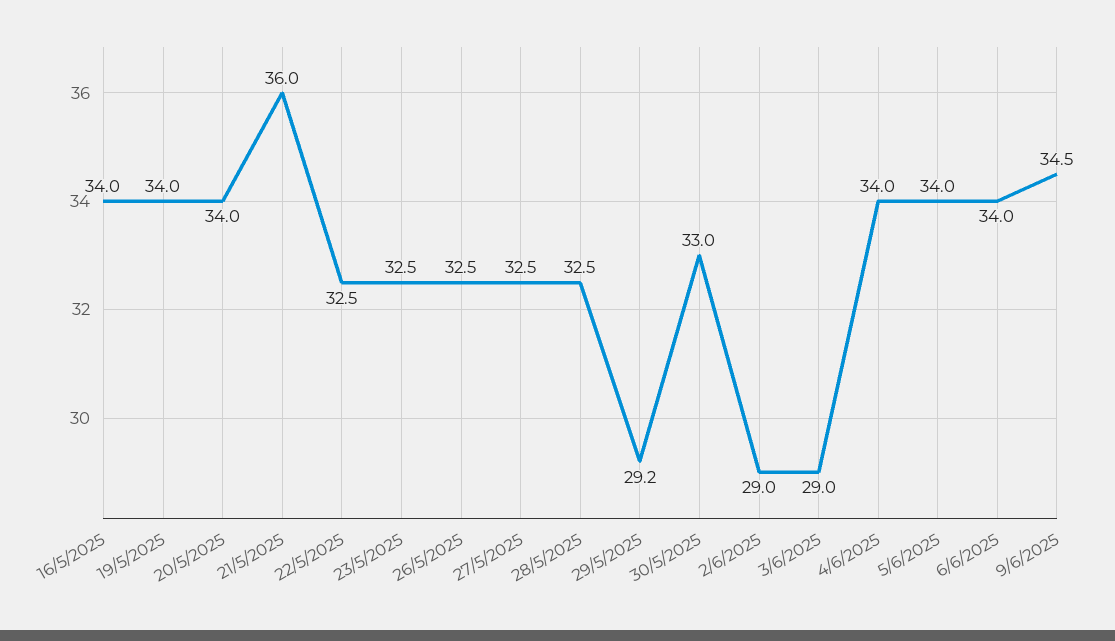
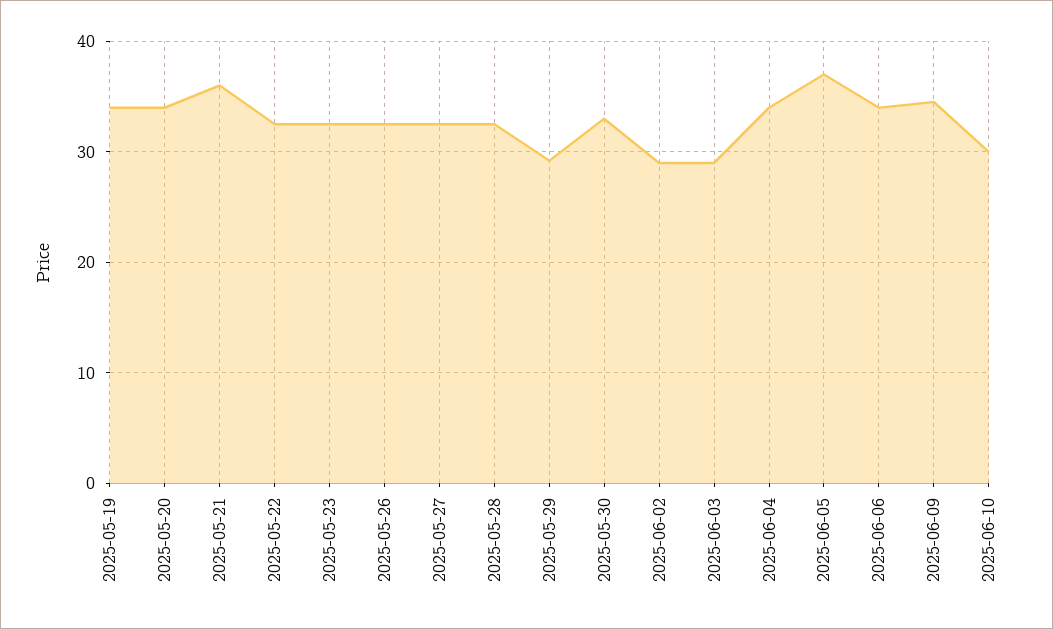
16/5/2025: 34 -> none
5/6/2025: 34 -> 37
2025-06-10: none -> 30

